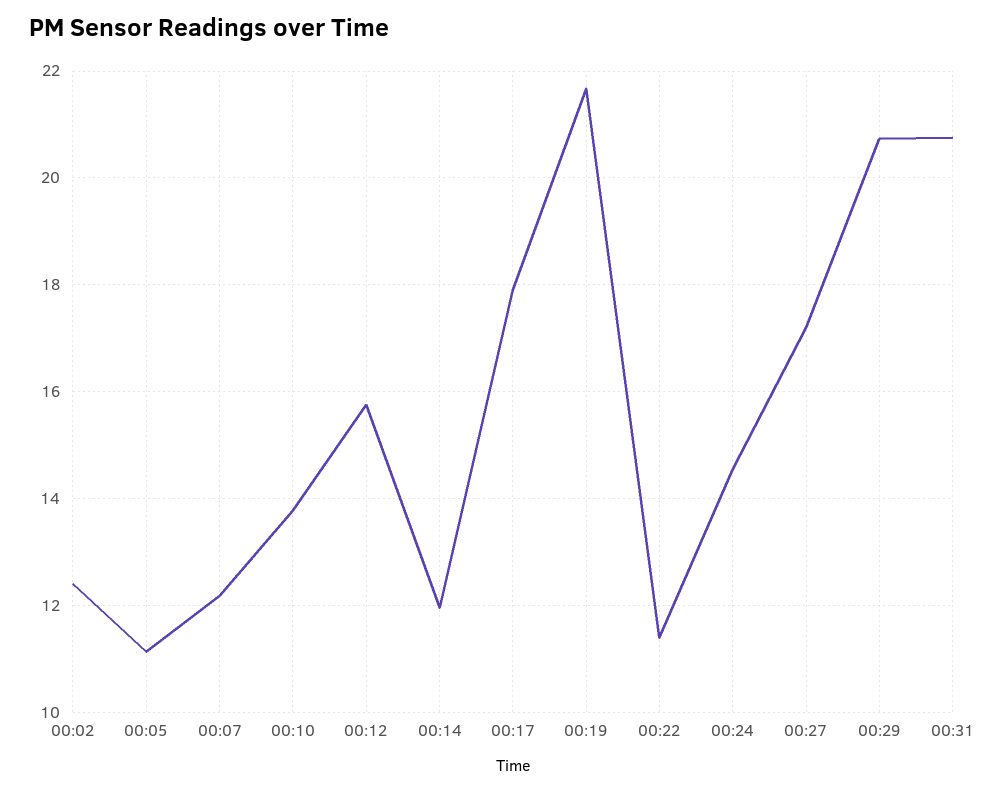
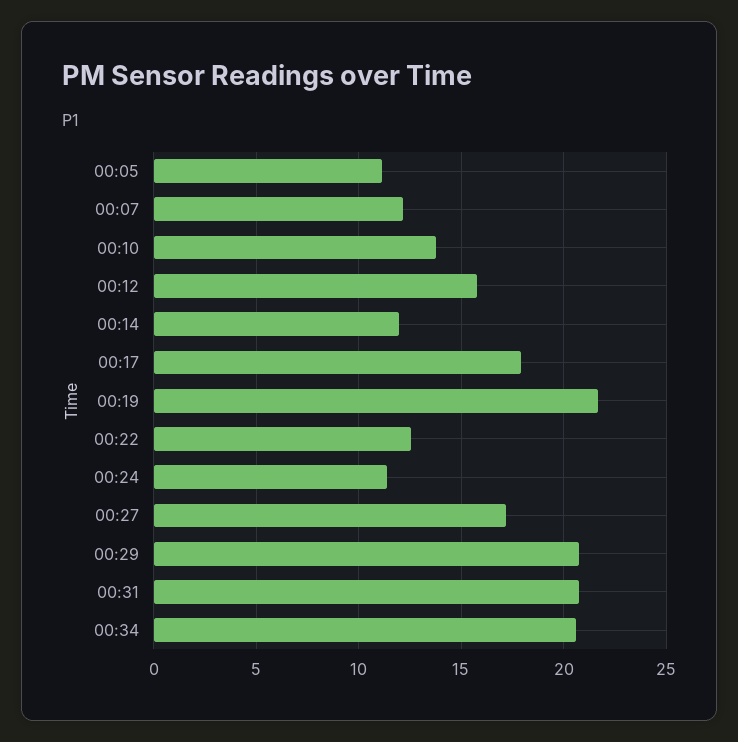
00:02: 12.4 -> none
00:22: 11.4 -> 12.5
00:24: 14.6 -> 11.5
00:34: none -> 20.5

